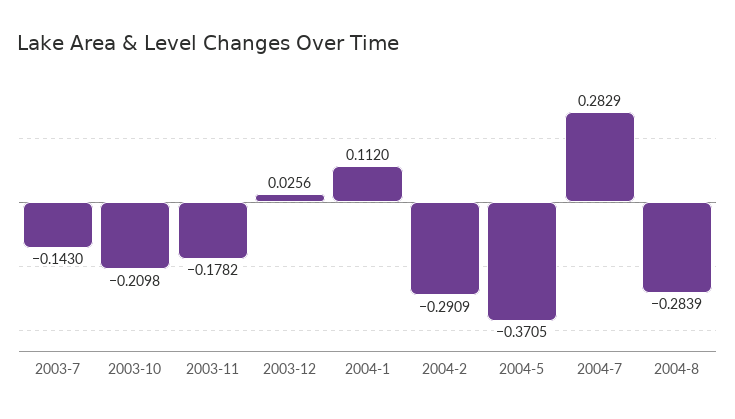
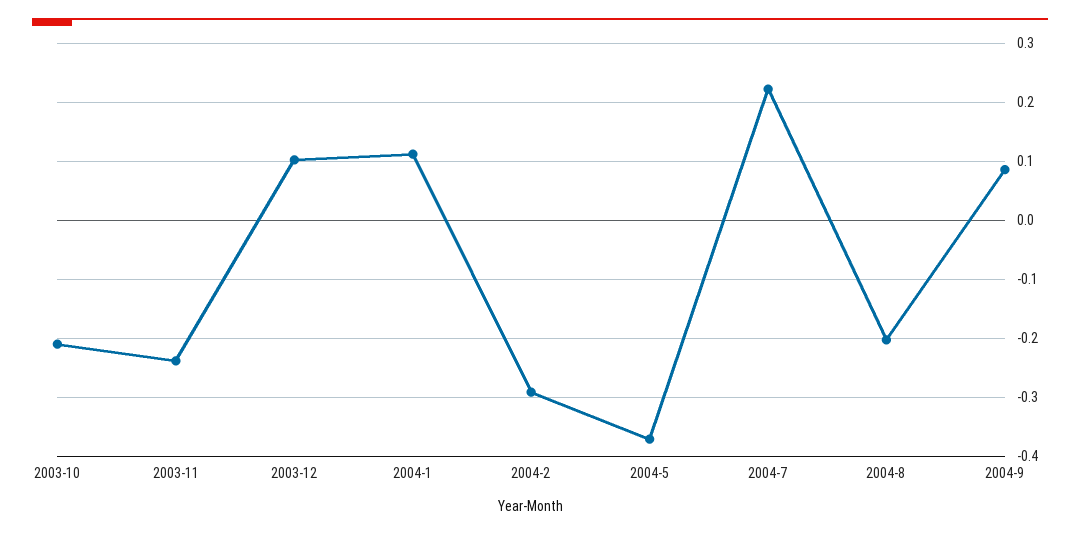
2003-7: -0.143 -> none
2003-11: -0.1782 -> -0.24
2003-12: 0.0256 -> 0.1
2004-7: 0.2829 -> 0.22
2004-8: -0.2839 -> -0.2
2004-9: none -> 0.08

